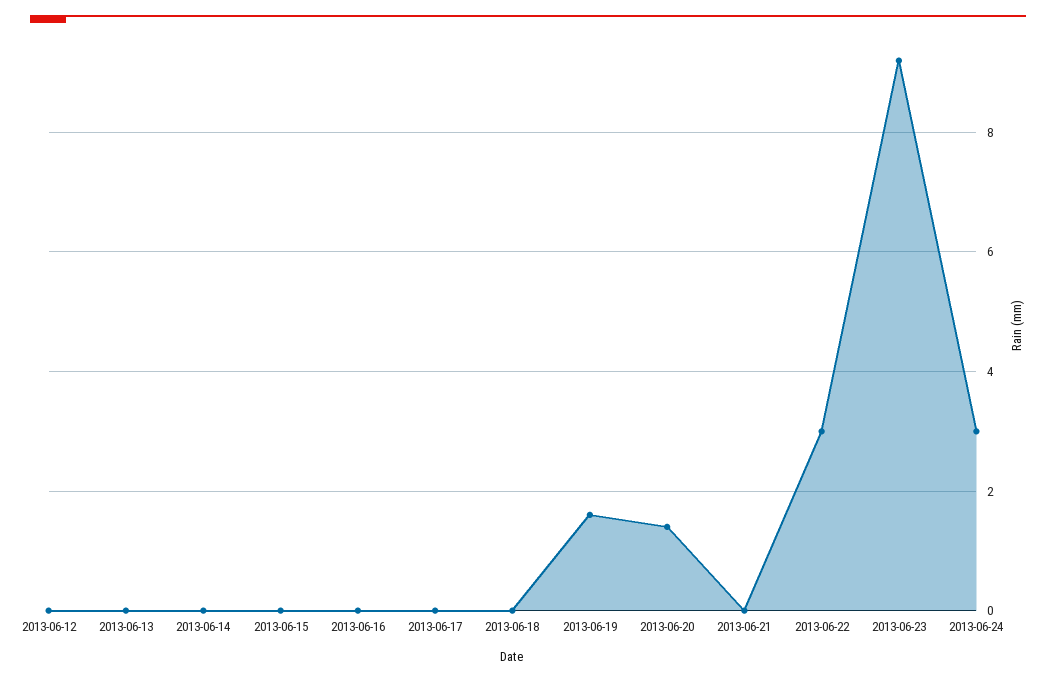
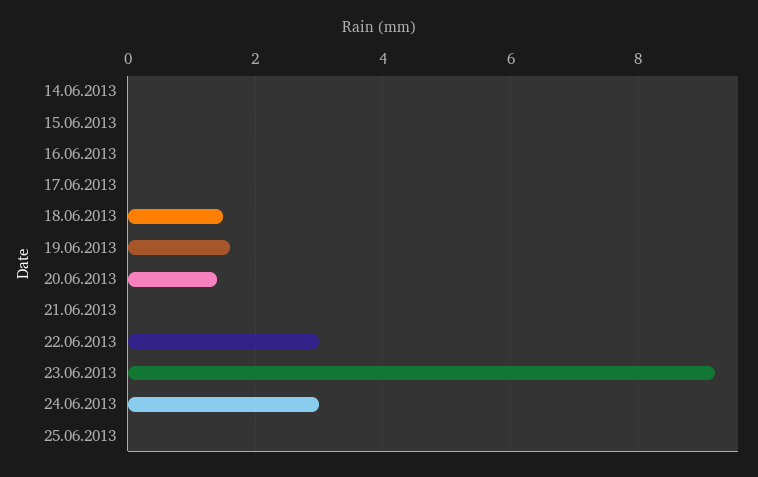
2013-06-12: 0 -> none
2013-06-13: 0 -> none
2013-06-18: 0 -> 1.5
25.06.2013: none -> 0

